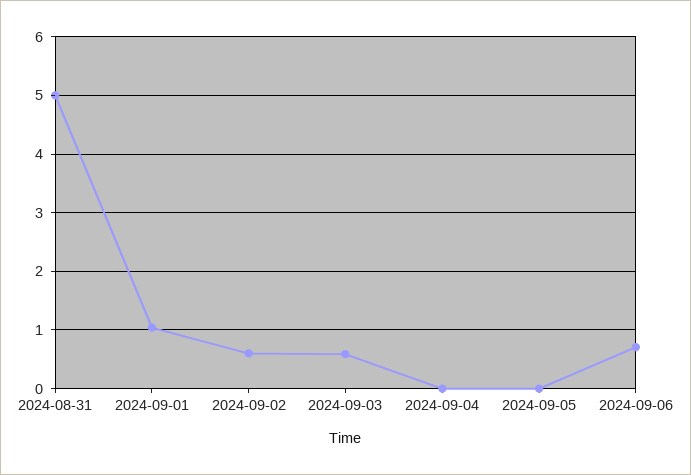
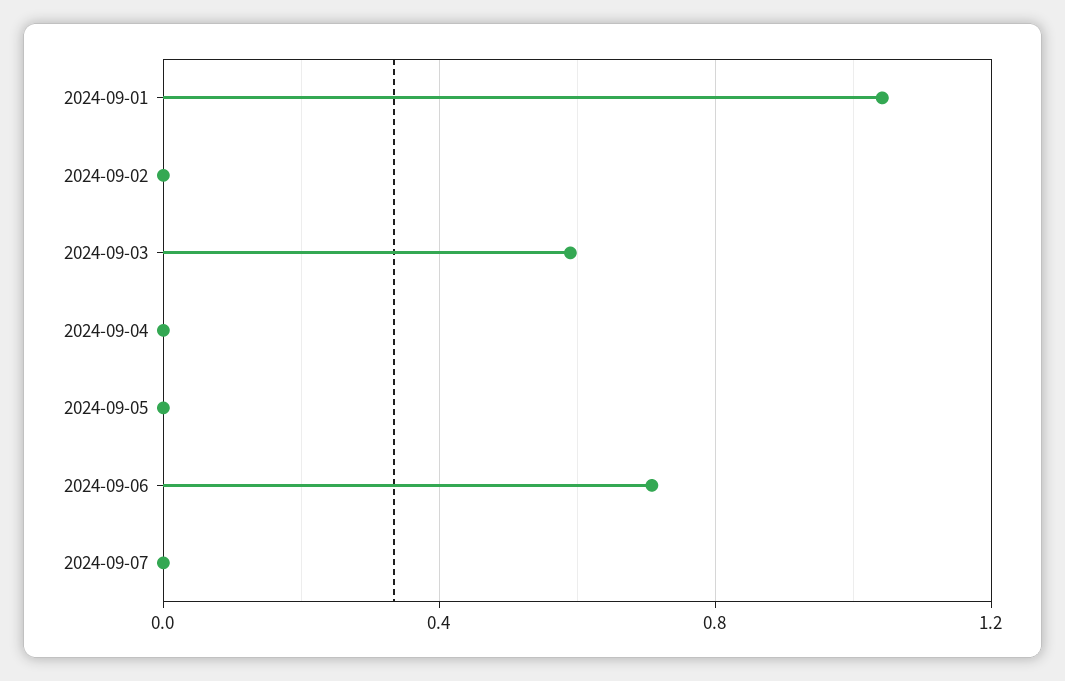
2024-08-31: 5 -> none
2024-09-02: 0.6 -> 0
2024-09-07: none -> 0

